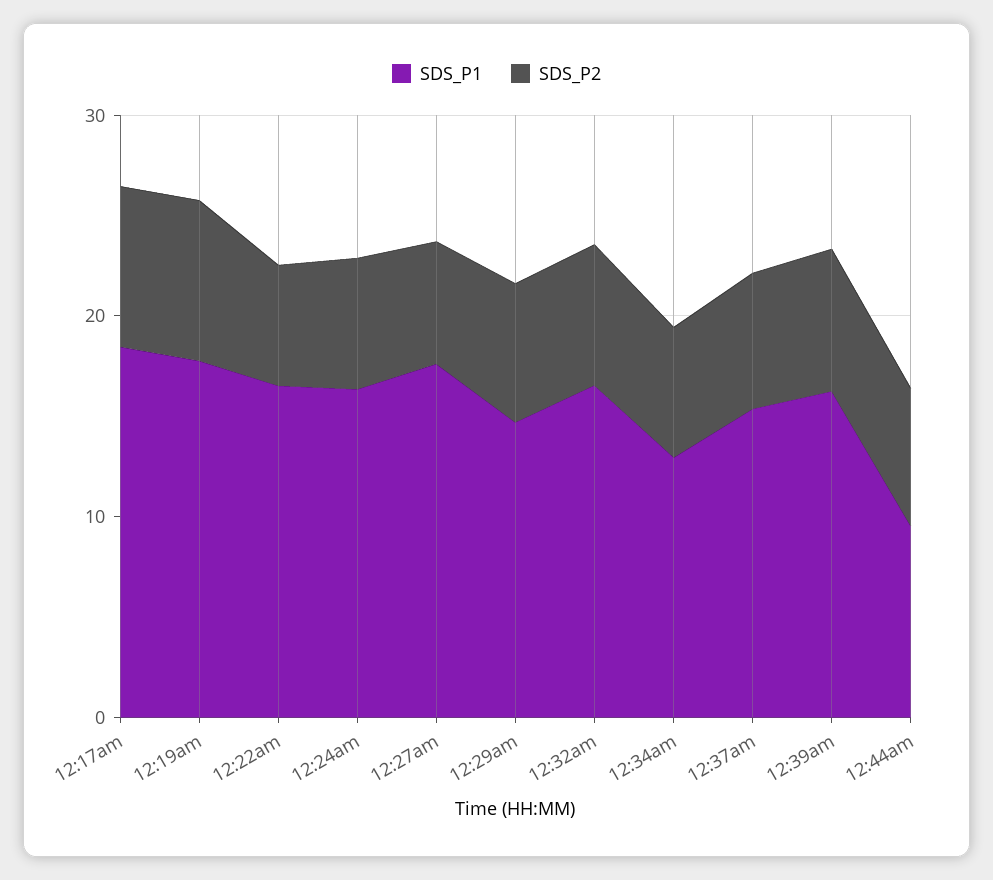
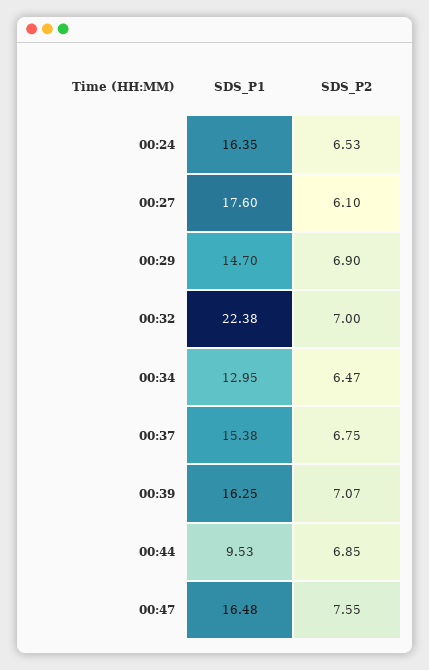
SDS_P1, 12:17am: 18 -> none
SDS_P2, 12:17am: 8 -> none
SDS_P1, 12:19am: 18 -> none
SDS_P2, 12:19am: 8 -> none
SDS_P1, 12:22am: 16 -> none
SDS_P2, 12:22am: 6 -> none
SDS_P1, 12:32am: 16 -> 22.38
SDS_P1, 00:47: none -> 16.48
SDS_P2, 00:47: none -> 7.55

